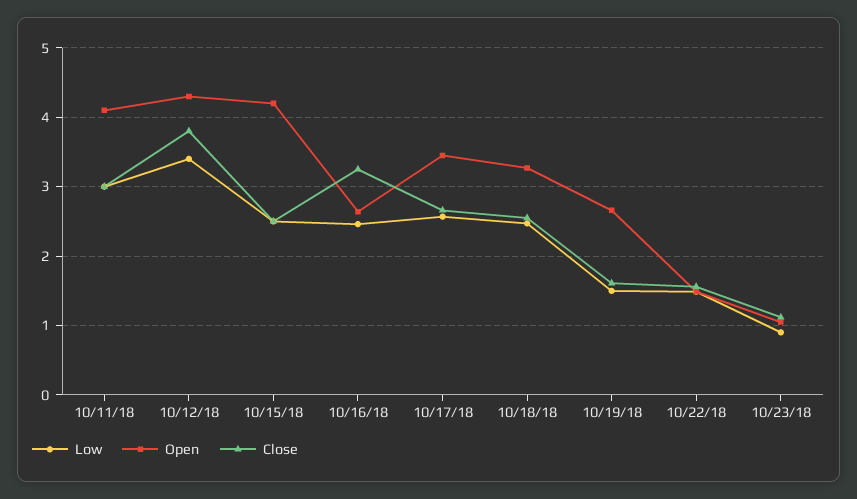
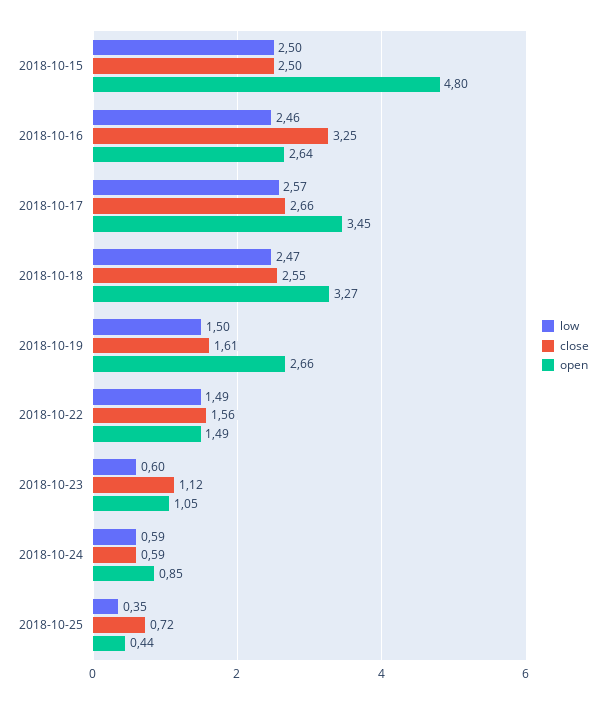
Low, 10/11/18: 3 -> none
Open, 10/11/18: 4.1 -> none
Close, 10/11/18: 3 -> none
Low, 10/12/18: 3.4 -> none
Open, 10/12/18: 4.3 -> none
Close, 10/12/18: 3.8 -> none
Open, 10/15/18: 4.2 -> 4.8
Low, 10/23/18: 0.9 -> 0.6
Low, 2018-10-24: none -> 0.59
Close, 2018-10-24: none -> 0.59
Open, 2018-10-24: none -> 0.85
Low, 2018-10-25: none -> 0.35
Close, 2018-10-25: none -> 0.72
Open, 2018-10-25: none -> 0.44

